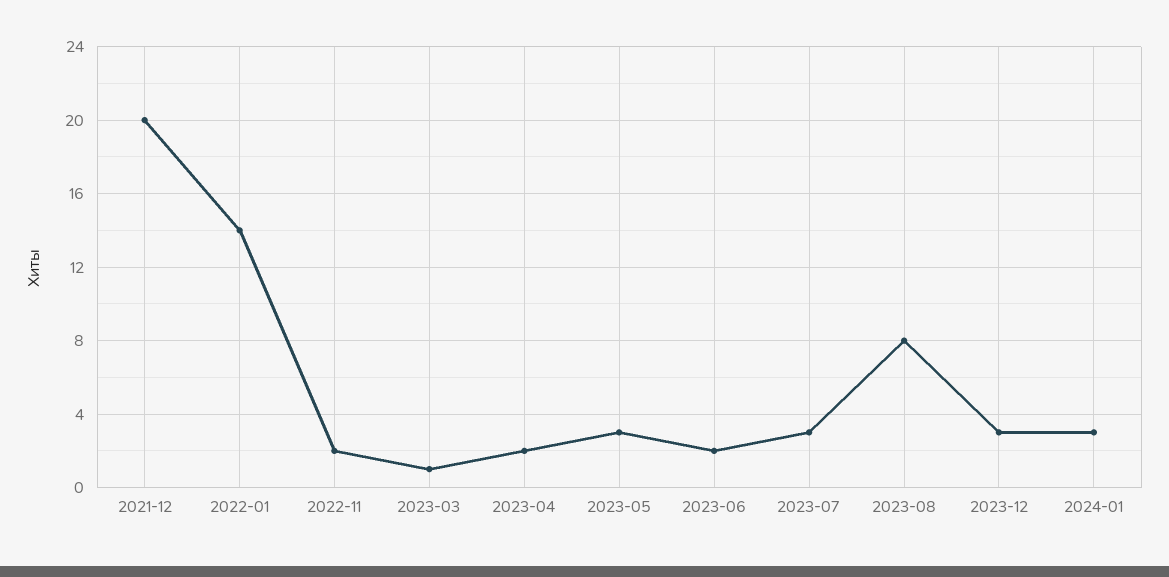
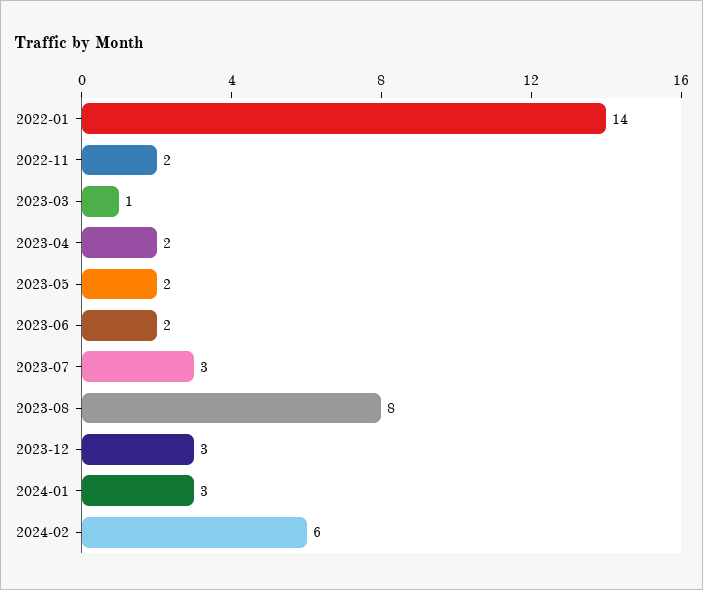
2021-12: 20 -> none
2023-05: 3 -> 2
2024-02: none -> 6

